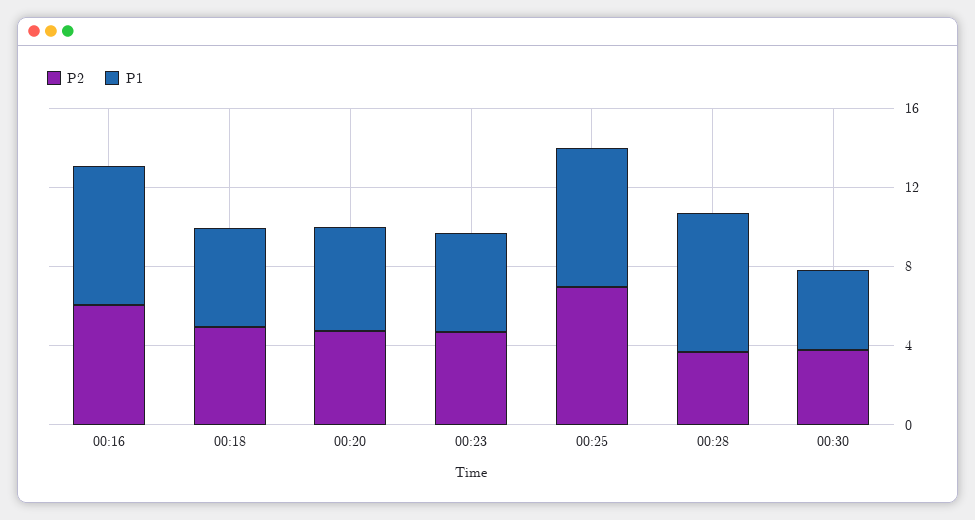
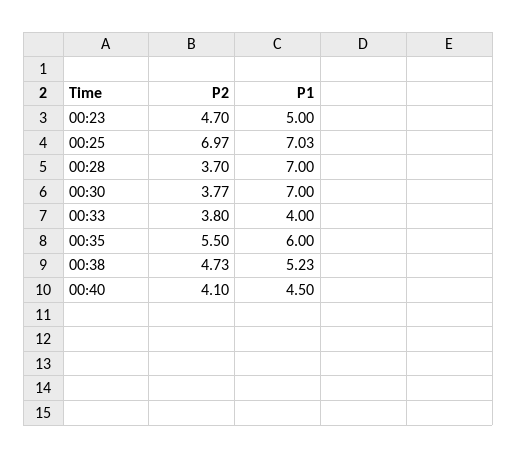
P2, 00:16: 6 -> none
P1, 00:16: 7 -> none
P2, 00:18: 5 -> none
P1, 00:18: 5 -> none
P2, 00:20: 5 -> none
P1, 00:20: 5 -> none
P1, 00:30: 4 -> 7
P2, 00:33: none -> 3.8
P1, 00:33: none -> 4
P2, 00:35: none -> 5.5
P1, 00:35: none -> 6
P2, 00:38: none -> 4.73
P1, 00:38: none -> 5.23
P2, 00:40: none -> 4.1
P1, 00:40: none -> 4.5

